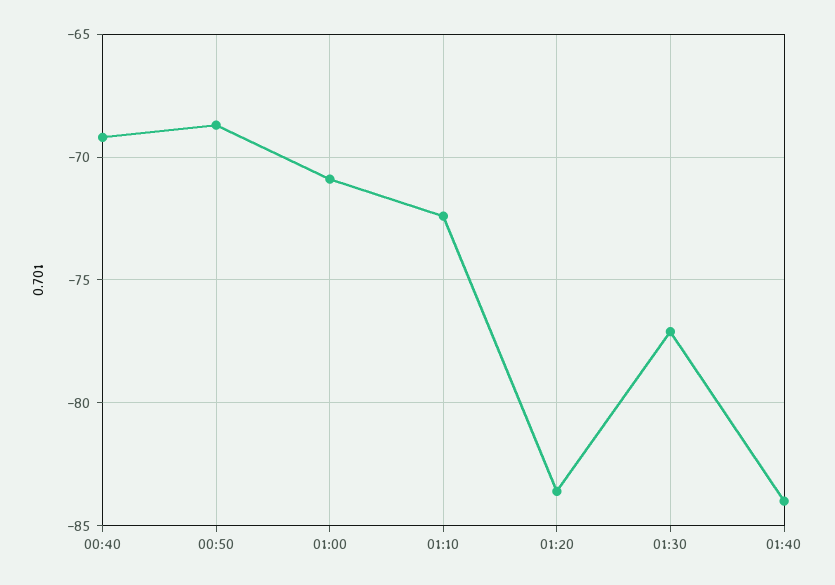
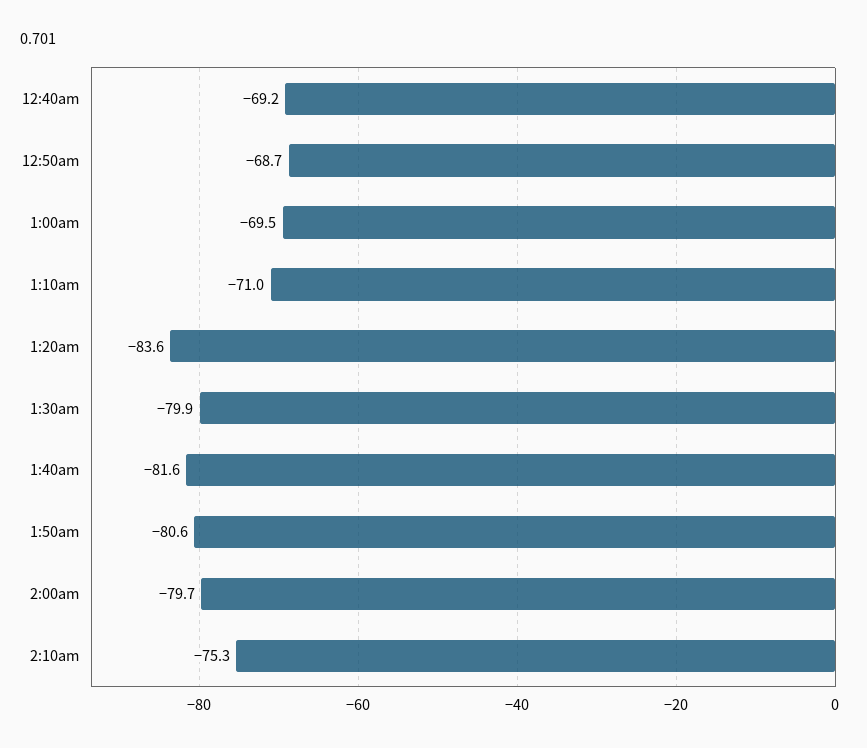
01:00: -71 -> -69.5
01:10: -72.5 -> -71
01:30: -77 -> -79.9
01:40: -84 -> -81.6
1:50am: none -> -80.6
2:00am: none -> -79.7
2:10am: none -> -75.3

